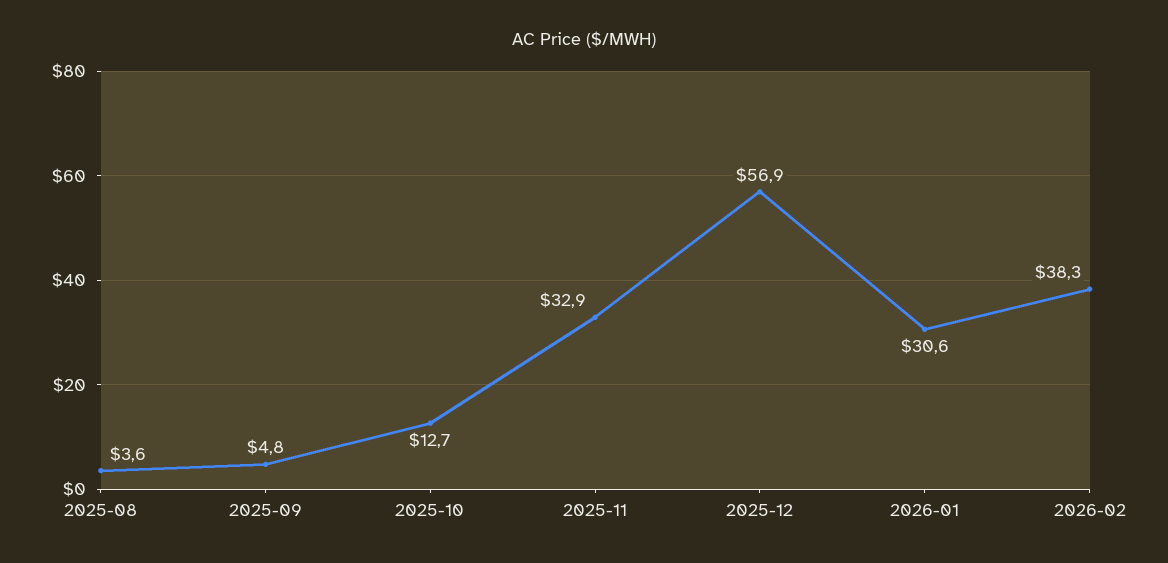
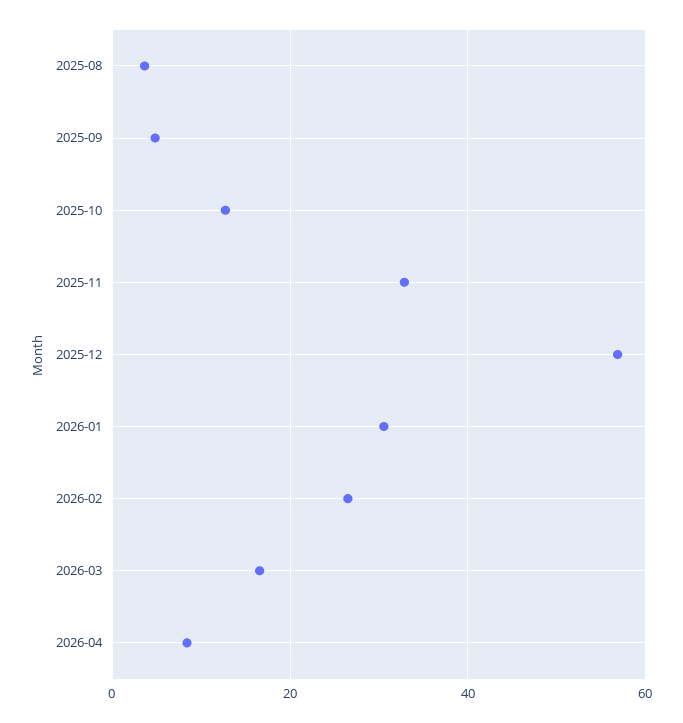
2026-02: 38.3 -> 26
2026-03: none -> 16
2026-04: none -> 8

